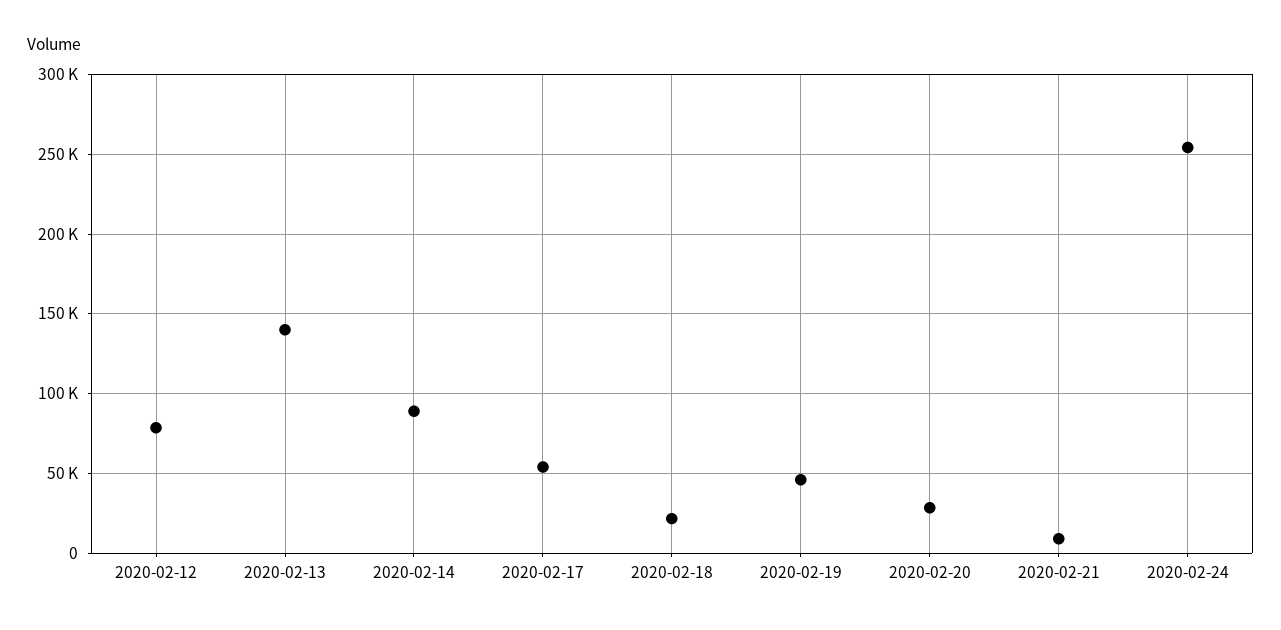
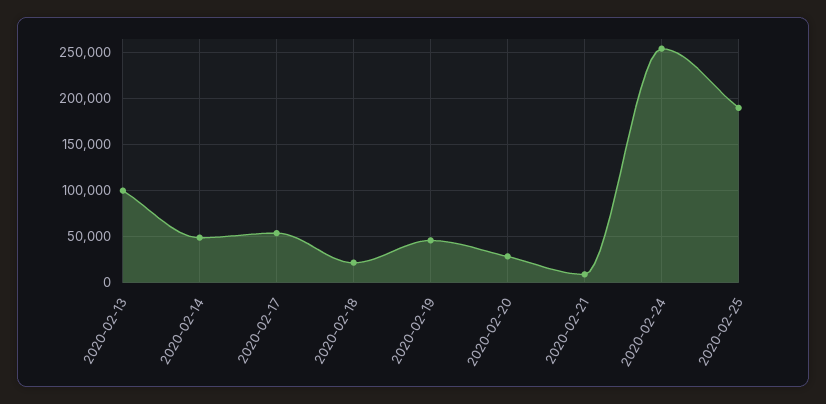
2020-02-12: 80000 -> none
2020-02-13: 140000 -> 100000
2020-02-14: 90000 -> 50000
2020-02-25: none -> 190000

